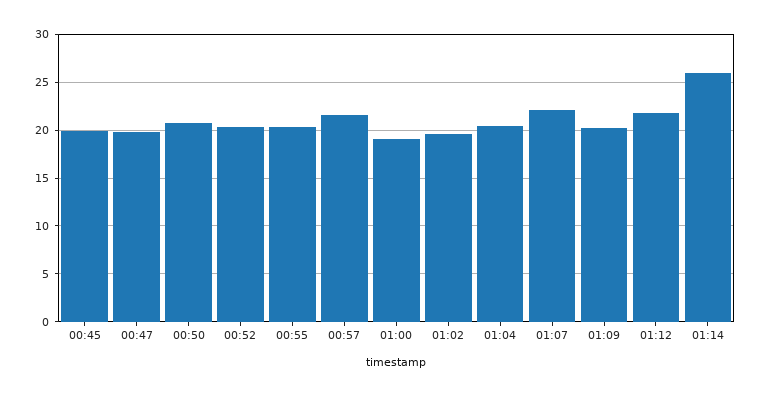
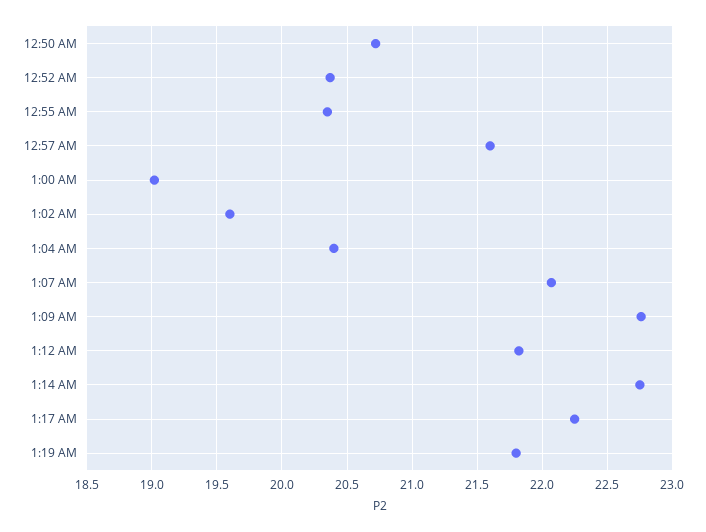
00:45: 20 -> none
00:47: 20 -> none
01:09: 20 -> 22.75
01:14: 26 -> 22.75
1:17 AM: none -> 22.25
1:19 AM: none -> 21.8

